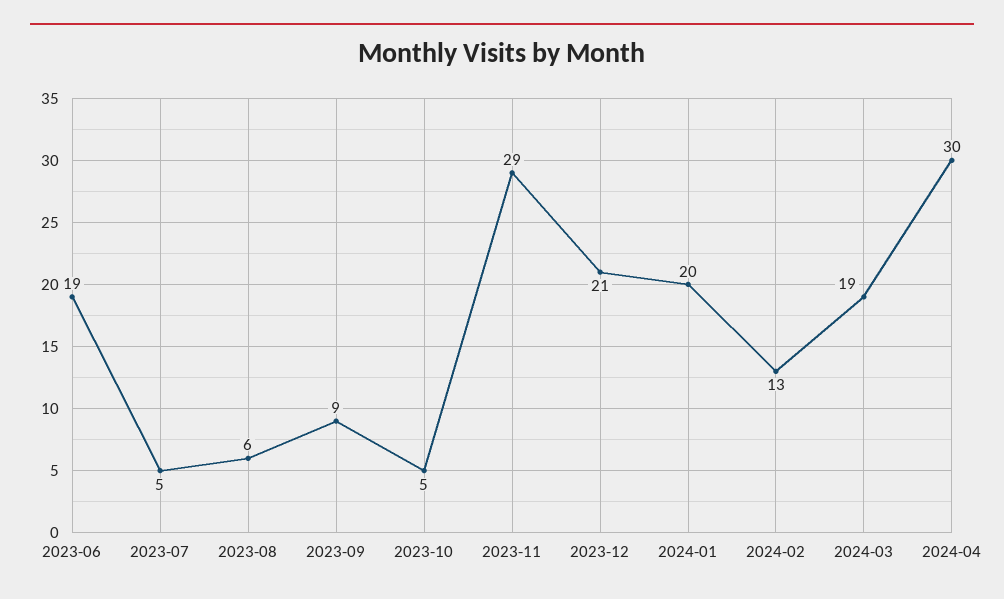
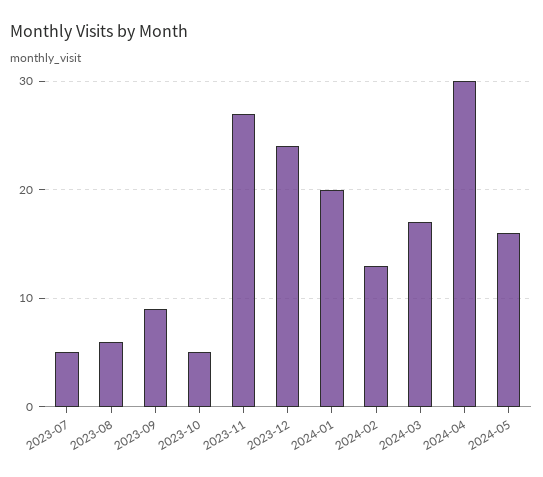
2023-06: 19 -> none
2023-11: 29 -> 27
2023-12: 21 -> 24
2024-03: 19 -> 17
2024-05: none -> 16

